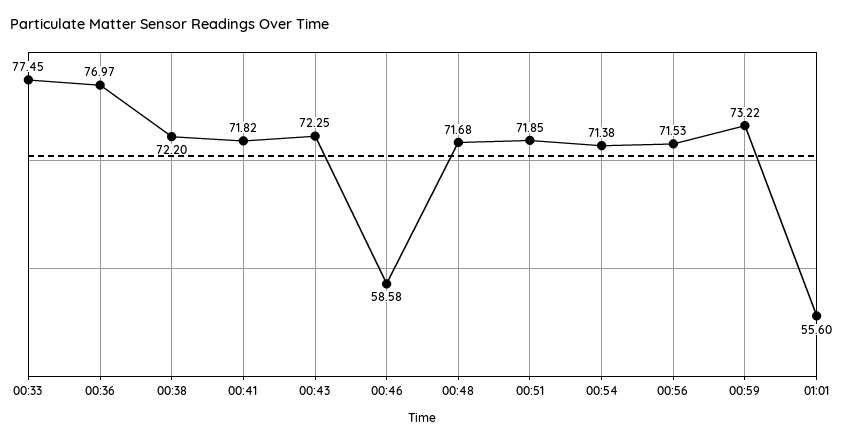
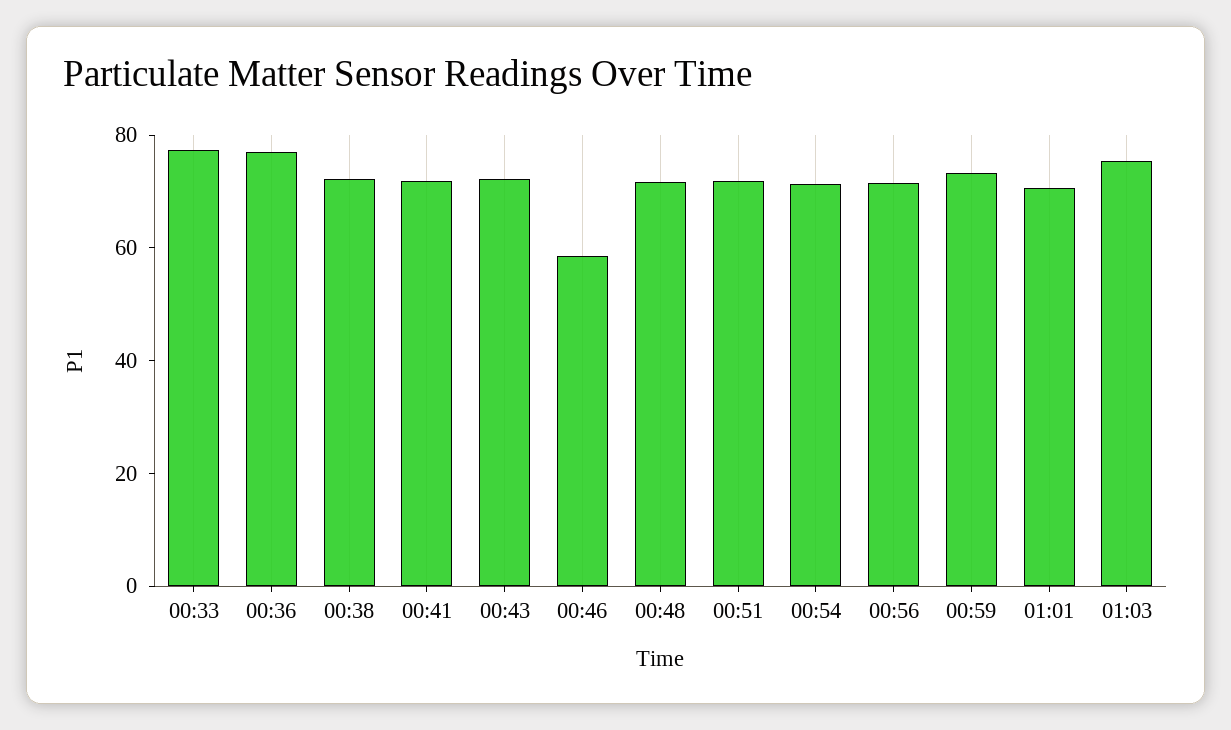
01:01: 55.6 -> 70
01:03: none -> 75

